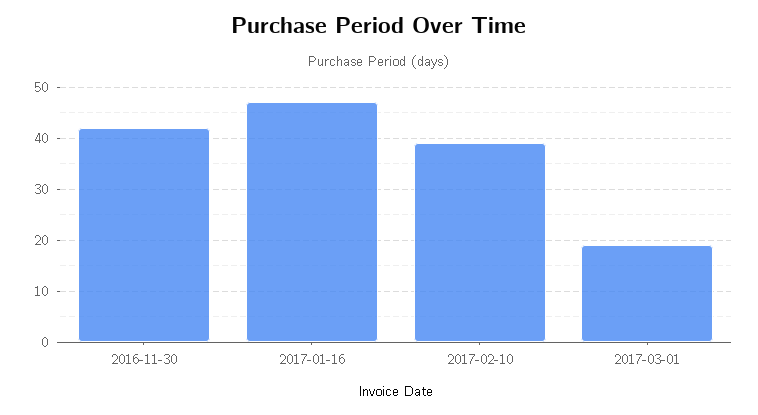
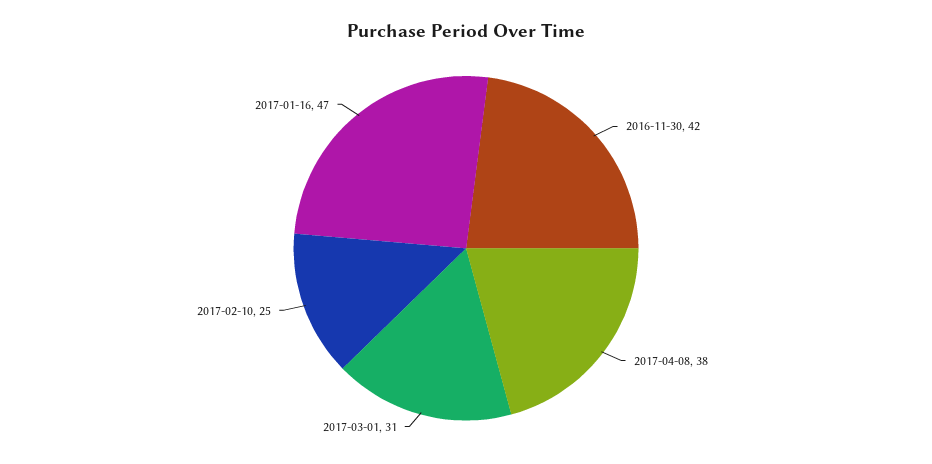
2017-02-10: 40 -> 25
2017-03-01: 20 -> 31
2017-04-08: none -> 38

